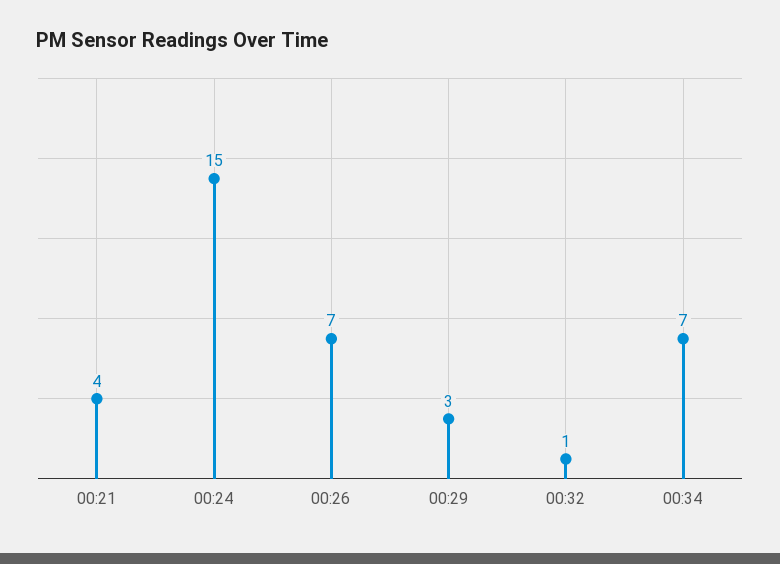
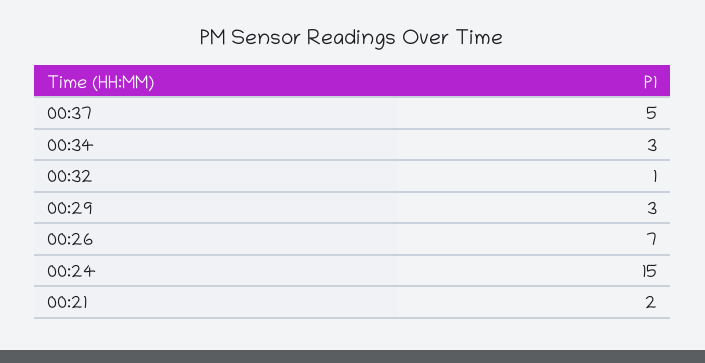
00:21: 4 -> 2
00:34: 7 -> 3
00:37: none -> 5

